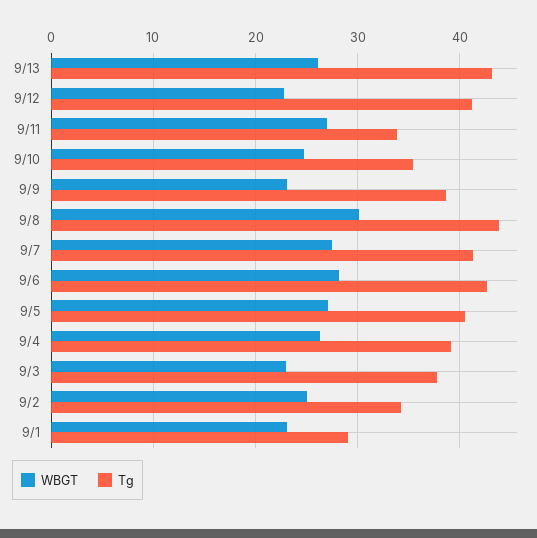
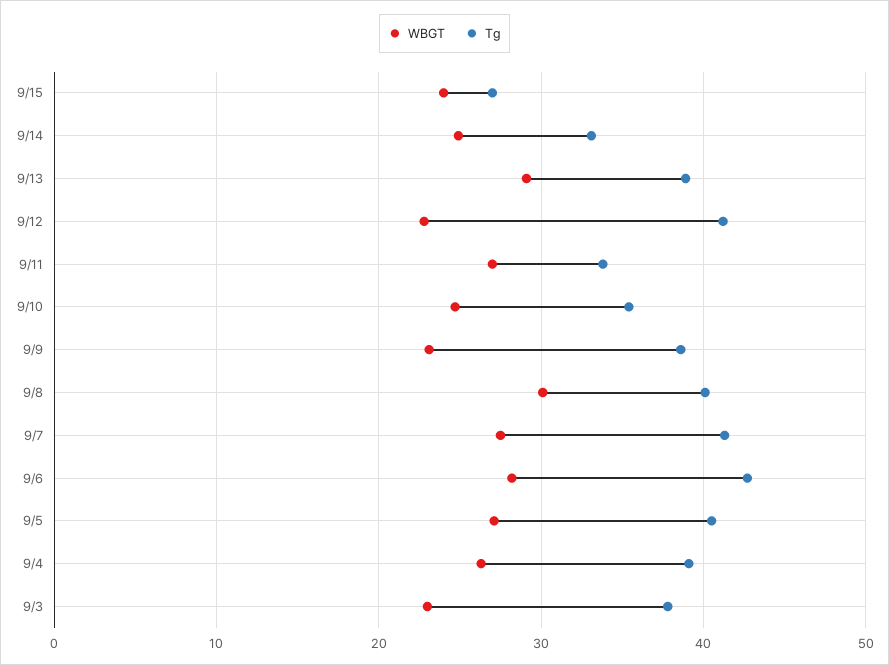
WBGT, 9/13: 26 -> 29
Tg, 9/13: 43 -> 39
Tg, 9/8: 44 -> 40
WBGT, 9/2: 25 -> none
Tg, 9/2: 34 -> none
WBGT, 9/1: 23 -> none
Tg, 9/1: 29 -> none
WBGT, 9/15: none -> 24
Tg, 9/15: none -> 27
WBGT, 9/14: none -> 25
Tg, 9/14: none -> 33

